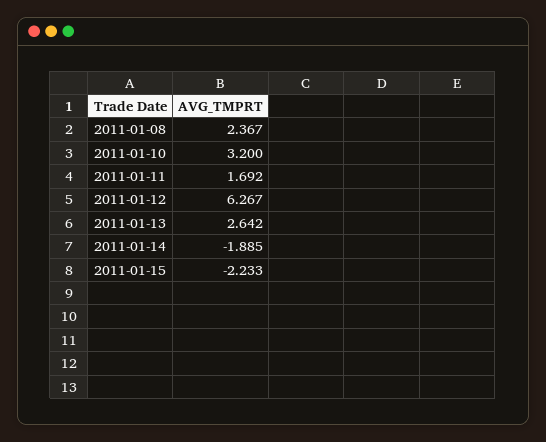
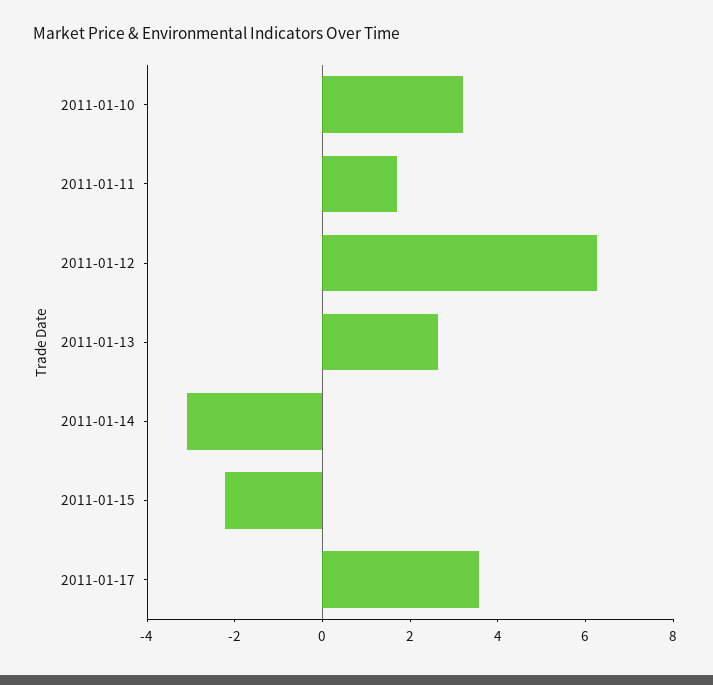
2011-01-08: 2.367 -> none
2011-01-14: -1.885 -> -3
2011-01-17: none -> 3.5

